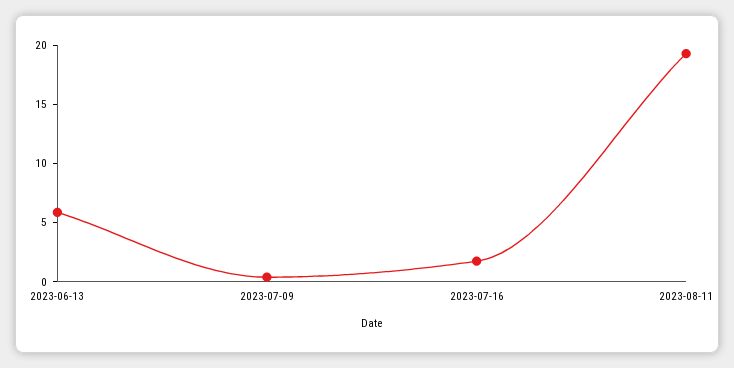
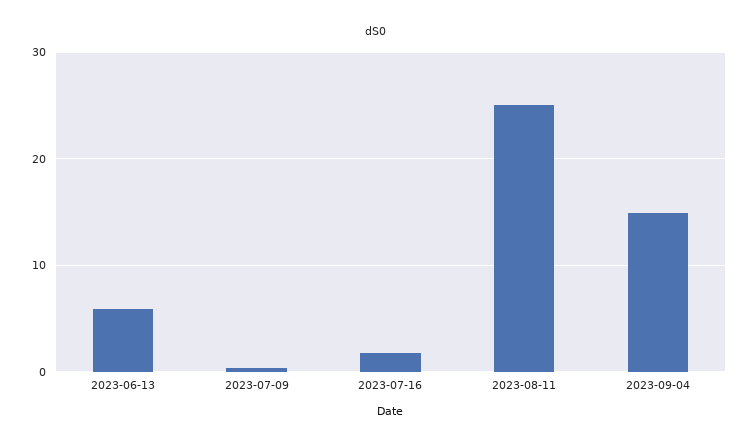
2023-08-11: 19 -> 25
2023-09-04: none -> 15

